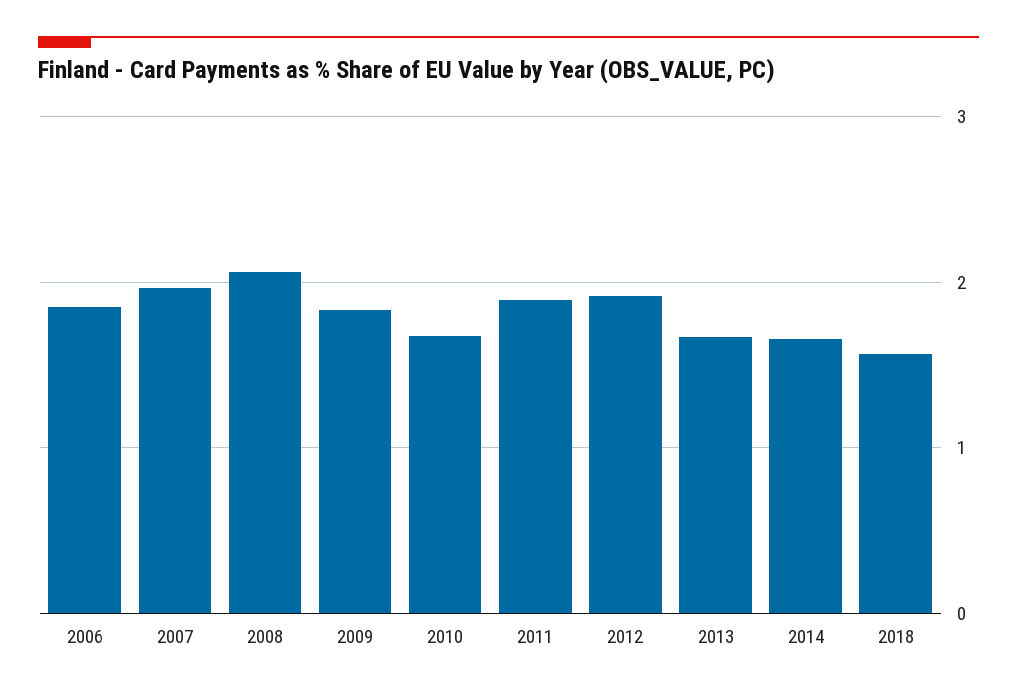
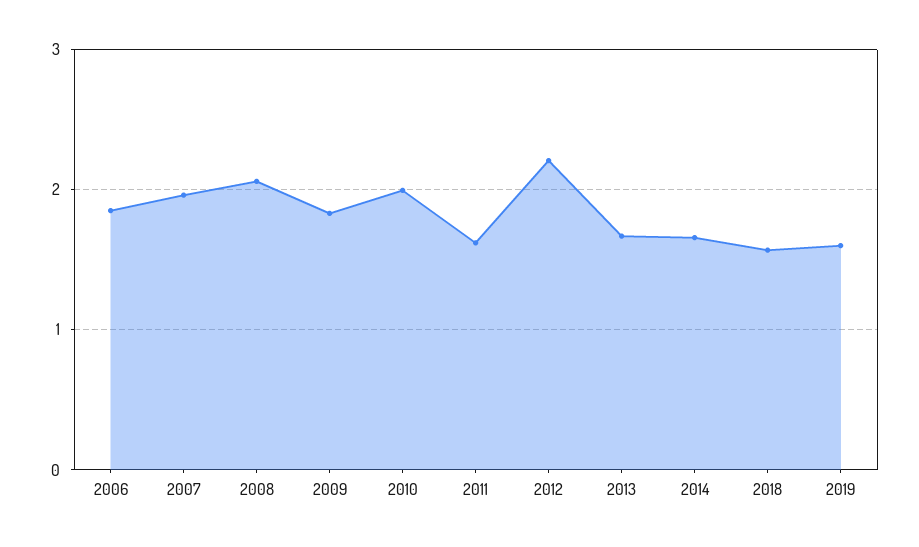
2010: 1.7 -> 2
2011: 1.9 -> 1.6
2012: 1.9 -> 2.2
2019: none -> 1.6

